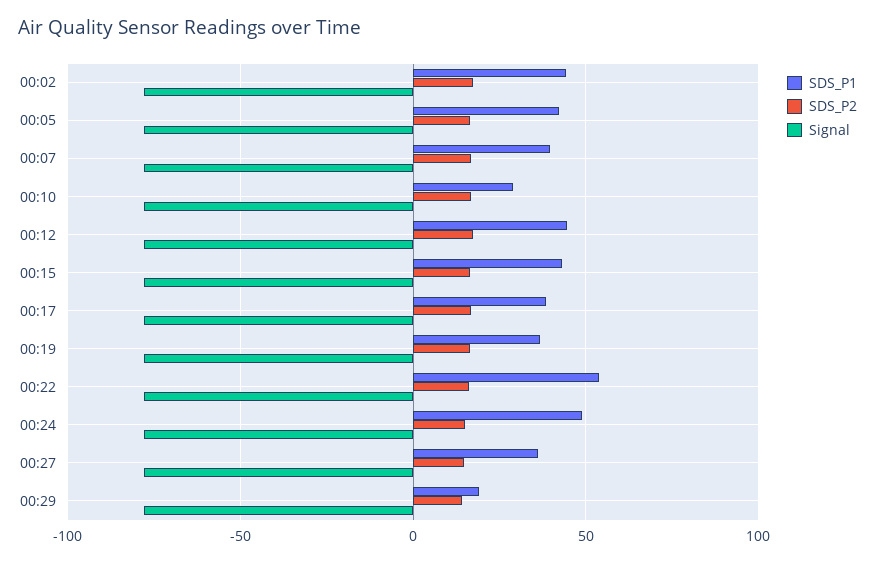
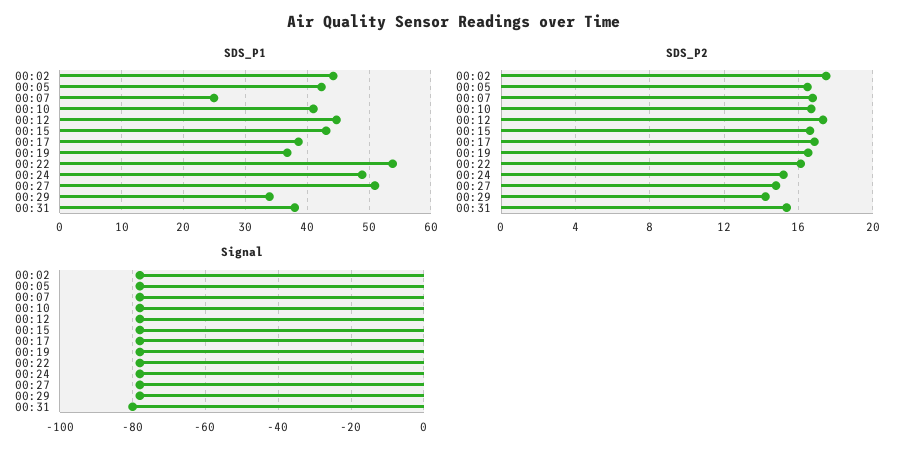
SDS_P1, 00:07: 40 -> 25
SDS_P1, 00:10: 30 -> 41
SDS_P1, 00:27: 35 -> 51
SDS_P1, 00:29: 20 -> 34
SDS_P1, 00:31: none -> 38
SDS_P2, 00:31: none -> 15.5
Signal, 00:31: none -> -80

